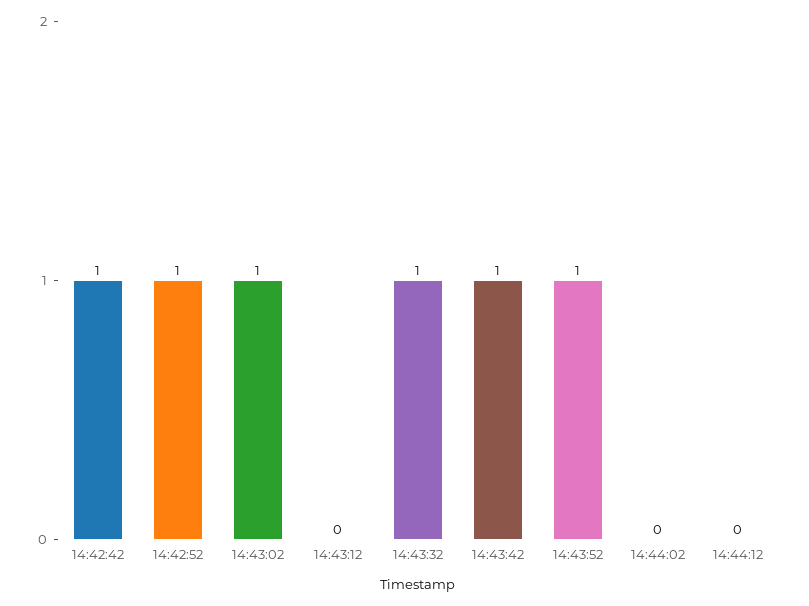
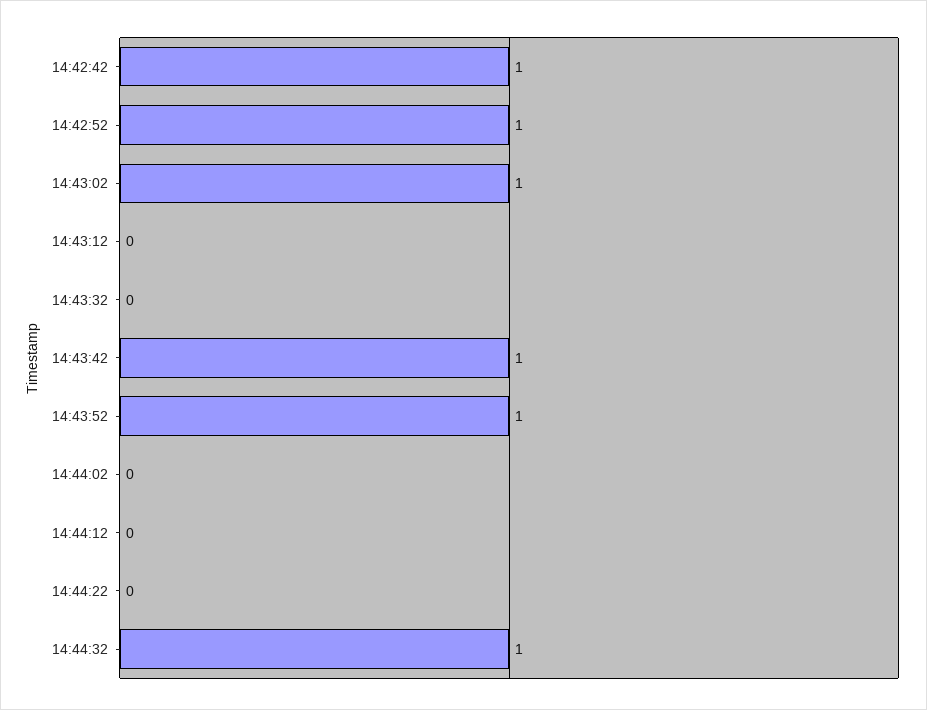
14:43:32: 1 -> 0
14:44:22: none -> 0
14:44:32: none -> 1

